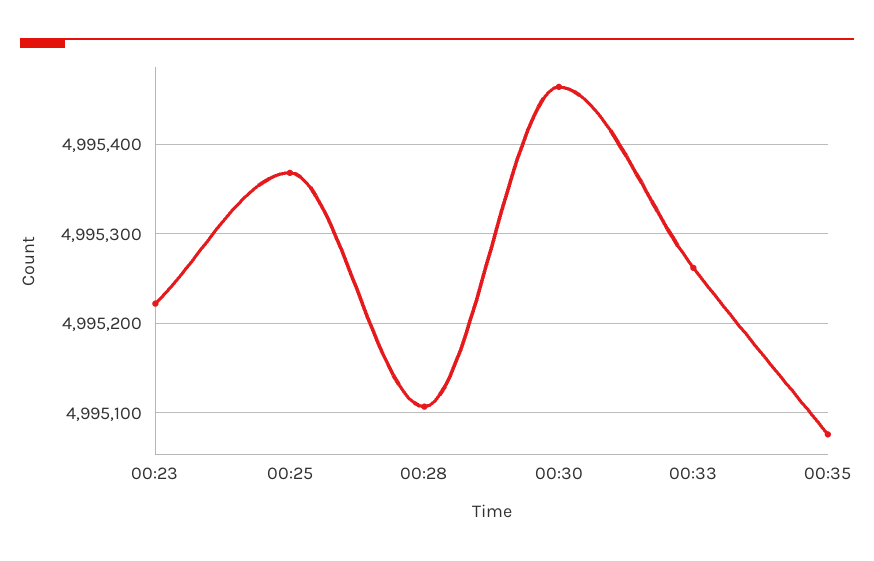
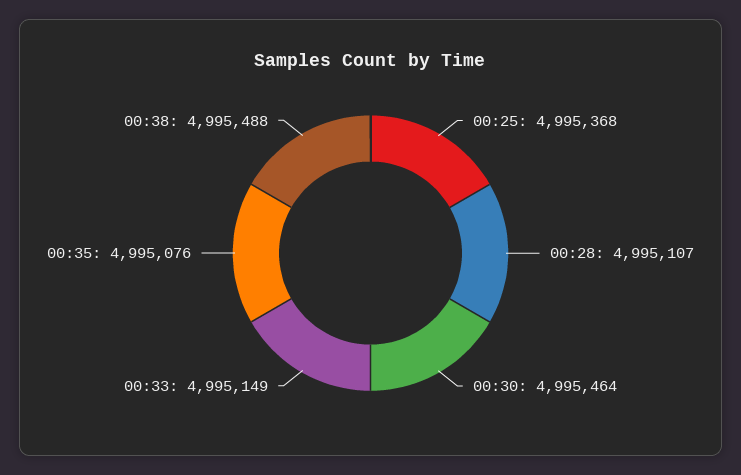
00:23: 4995220 -> none
00:33: 4995260 -> 4995149
00:38: none -> 4995488

